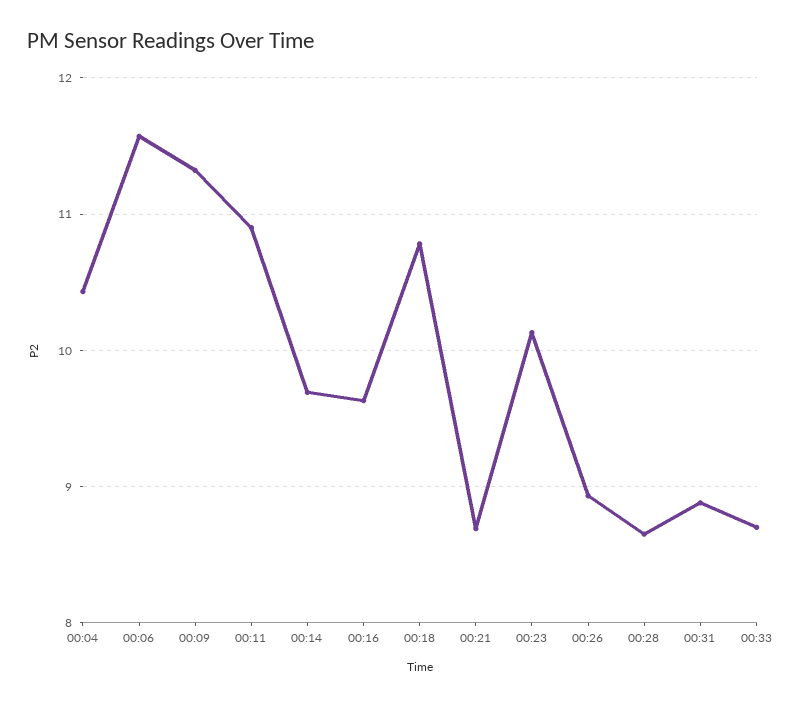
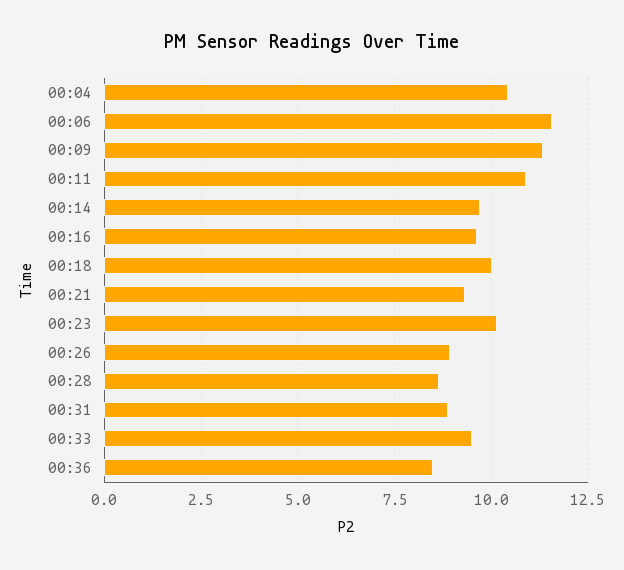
00:18: 10.8 -> 10
00:21: 8.7 -> 9.25
00:33: 8.7 -> 9.5
00:36: none -> 8.5

